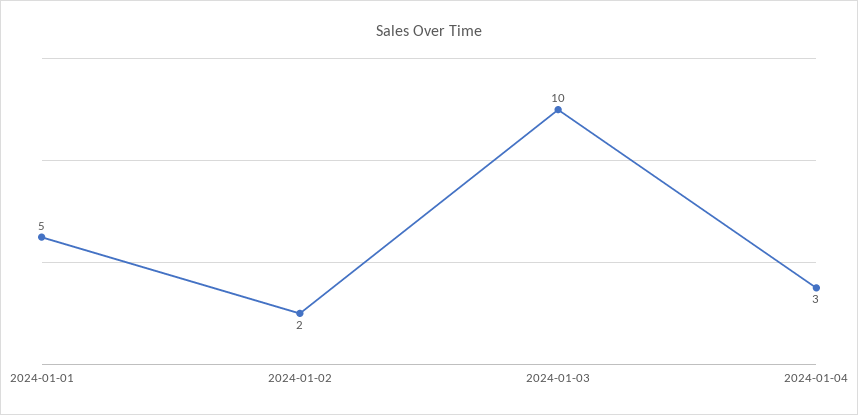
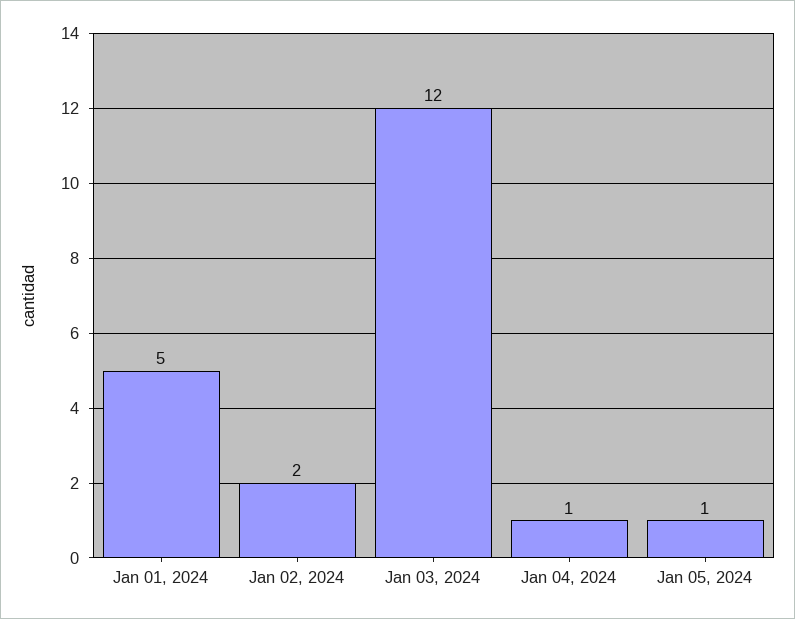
2024-01-03: 10 -> 12
2024-01-04: 3 -> 1
Jan 05, 2024: none -> 1

